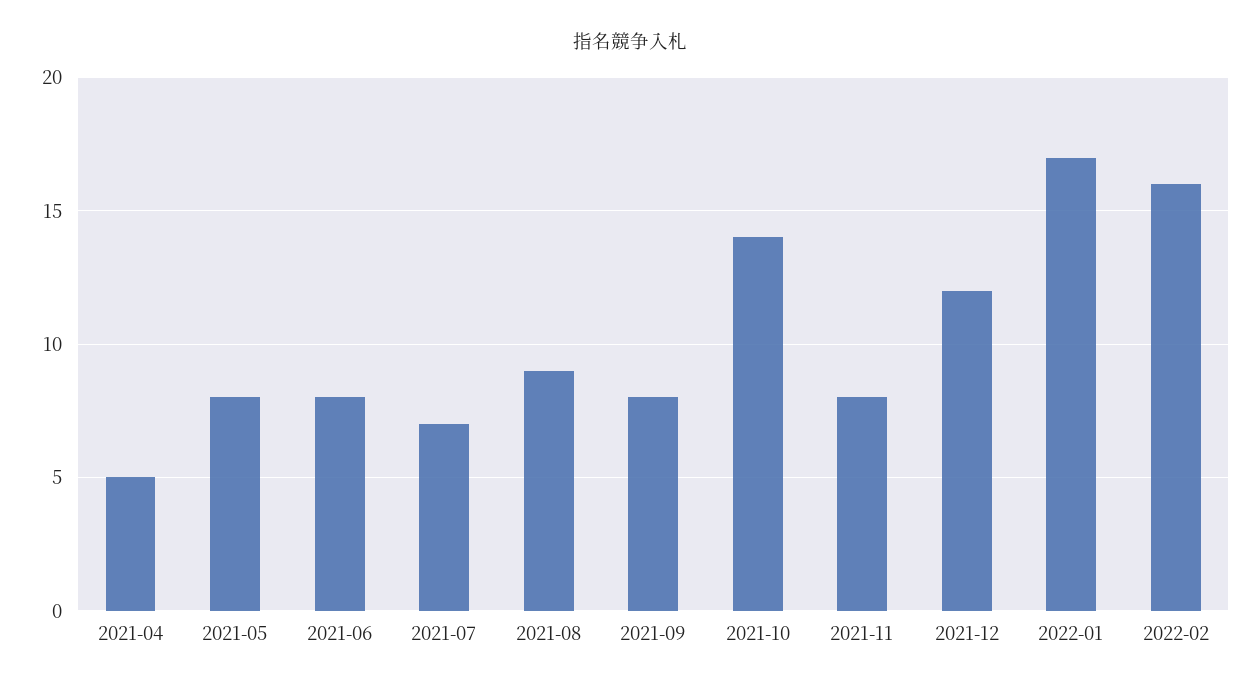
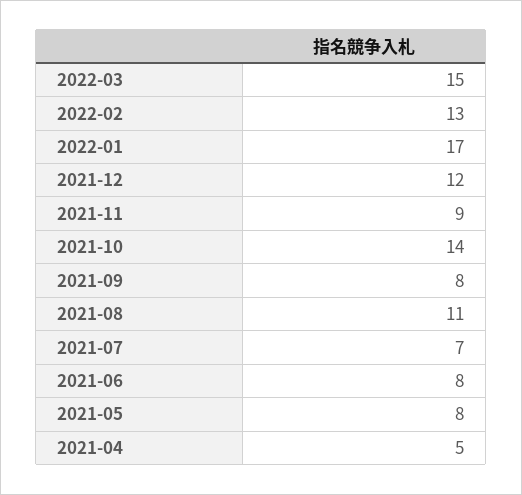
2021-08: 9 -> 11
2021-11: 8 -> 9
2022-02: 16 -> 13
2022-03: none -> 15

